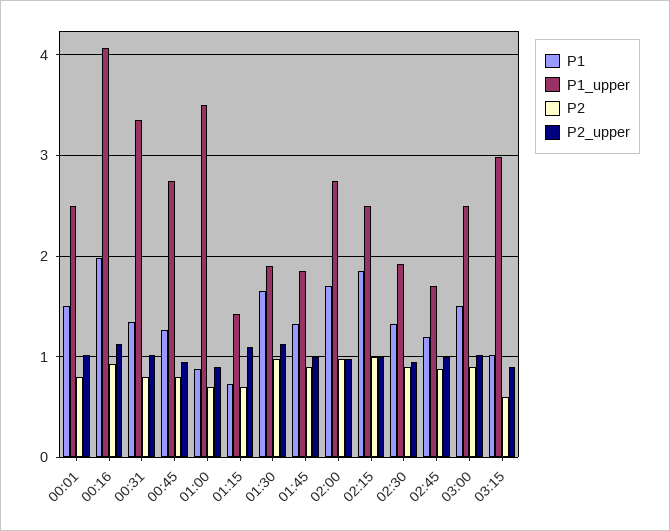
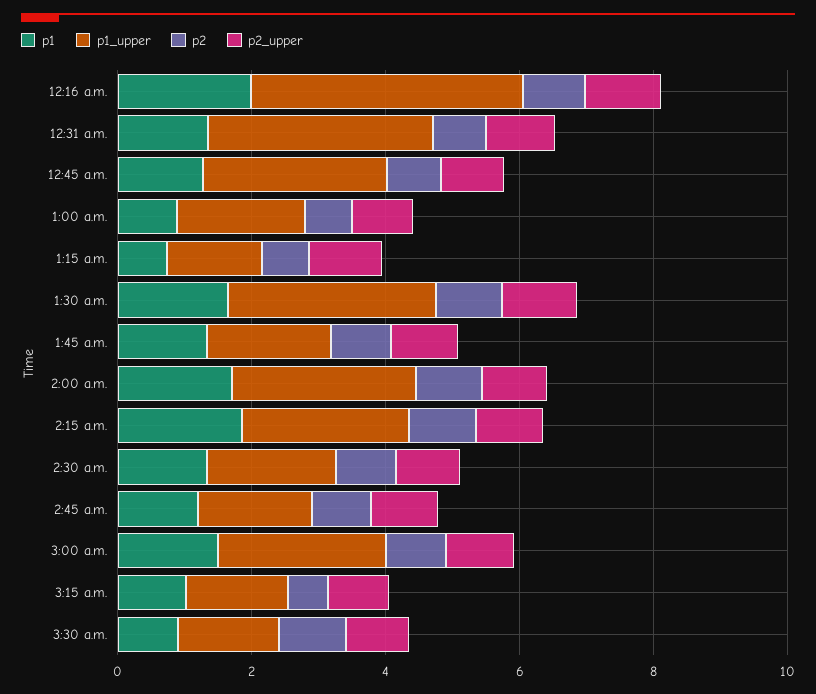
P1, 00:01: 1.5 -> none
P1_upper, 00:01: 2.5 -> none
P2, 00:01: 0.8 -> none
P2_upper, 00:01: 1 -> none
P1_upper, 01:00: 3.5 -> 2
P1_upper, 01:30: 1.9 -> 3
P1_upper, 03:15: 3 -> 1.5
P1, 3:30 a.m.: none -> 1
P1_upper, 3:30 a.m.: none -> 1.5
P2, 3:30 a.m.: none -> 1
P2_upper, 3:30 a.m.: none -> 1

